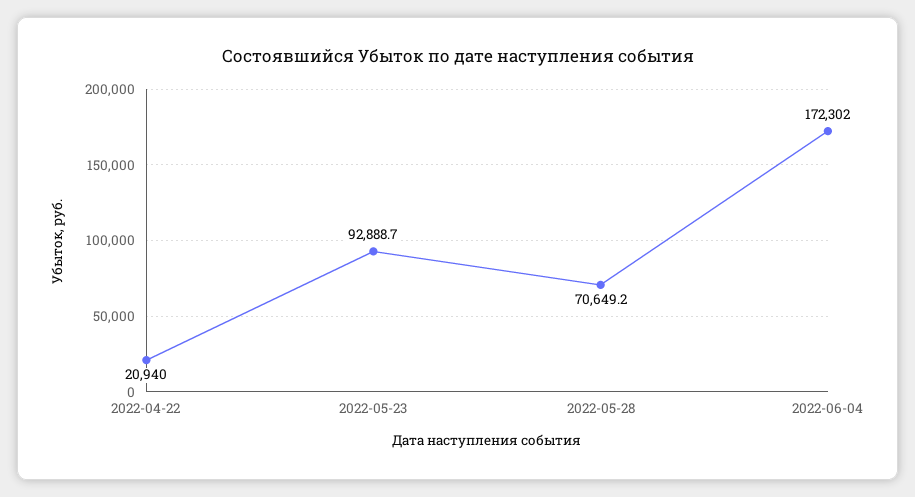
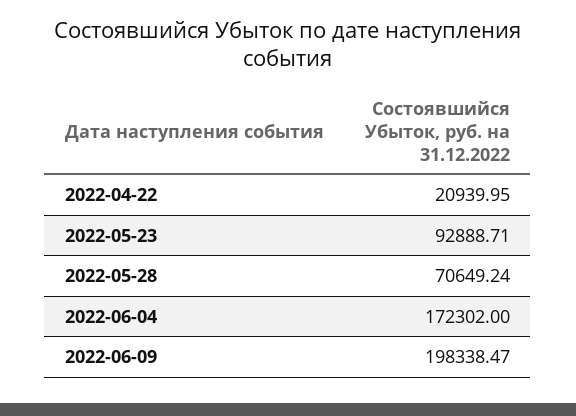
2022-06-09: none -> 198338.47

